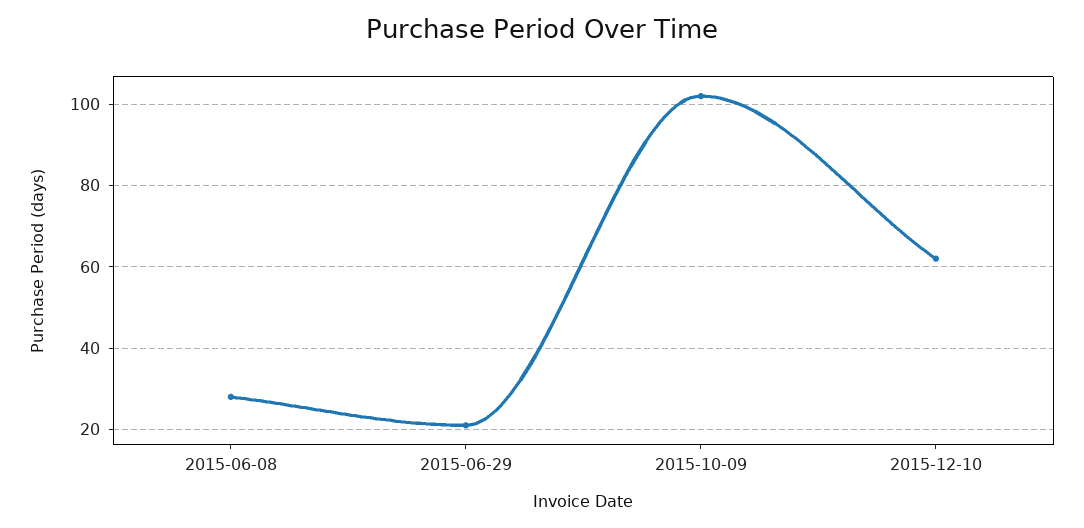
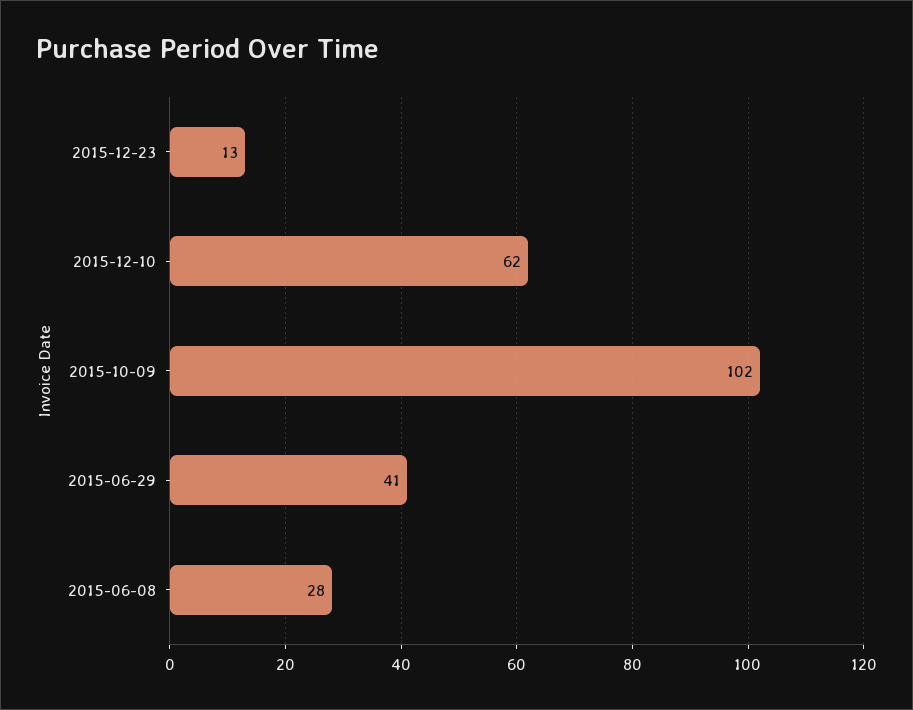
2015-06-29: 20 -> 41
2015-12-23: none -> 13

